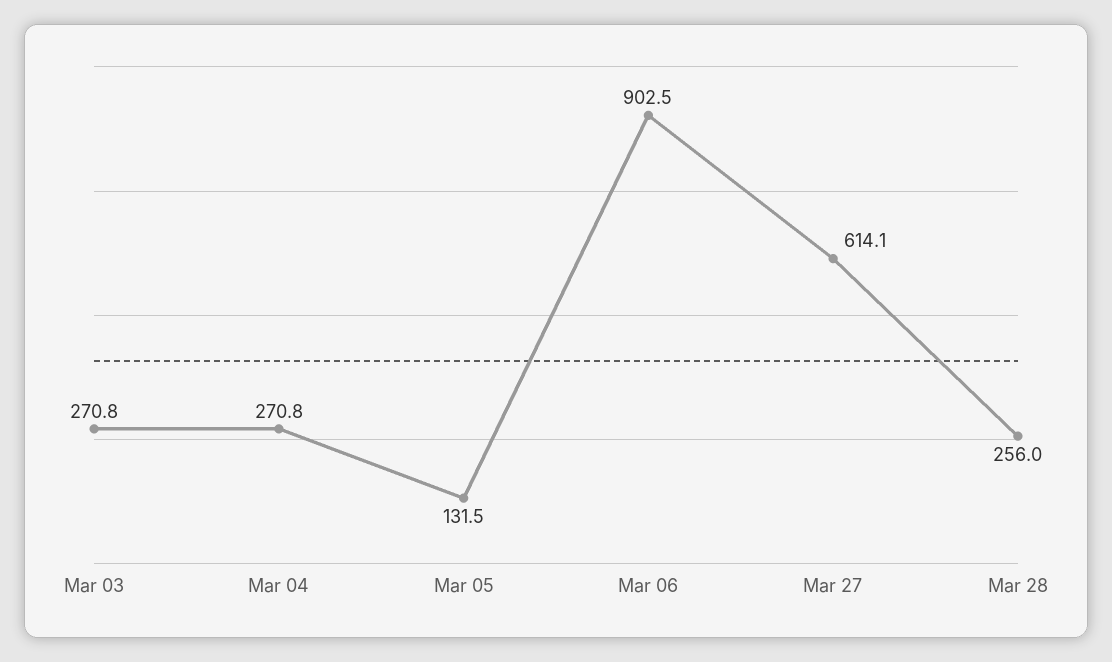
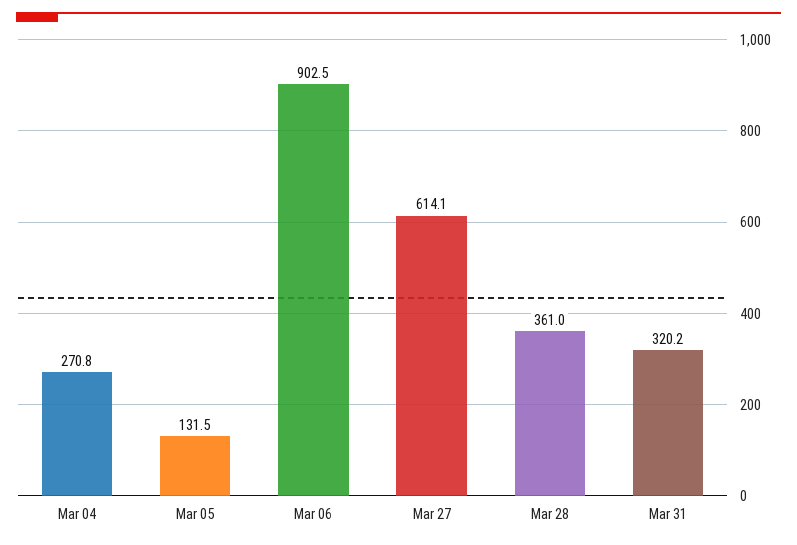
Mar 03: 270.8 -> none
Mar 28: 256 -> 361
Mar 31: none -> 320.2

